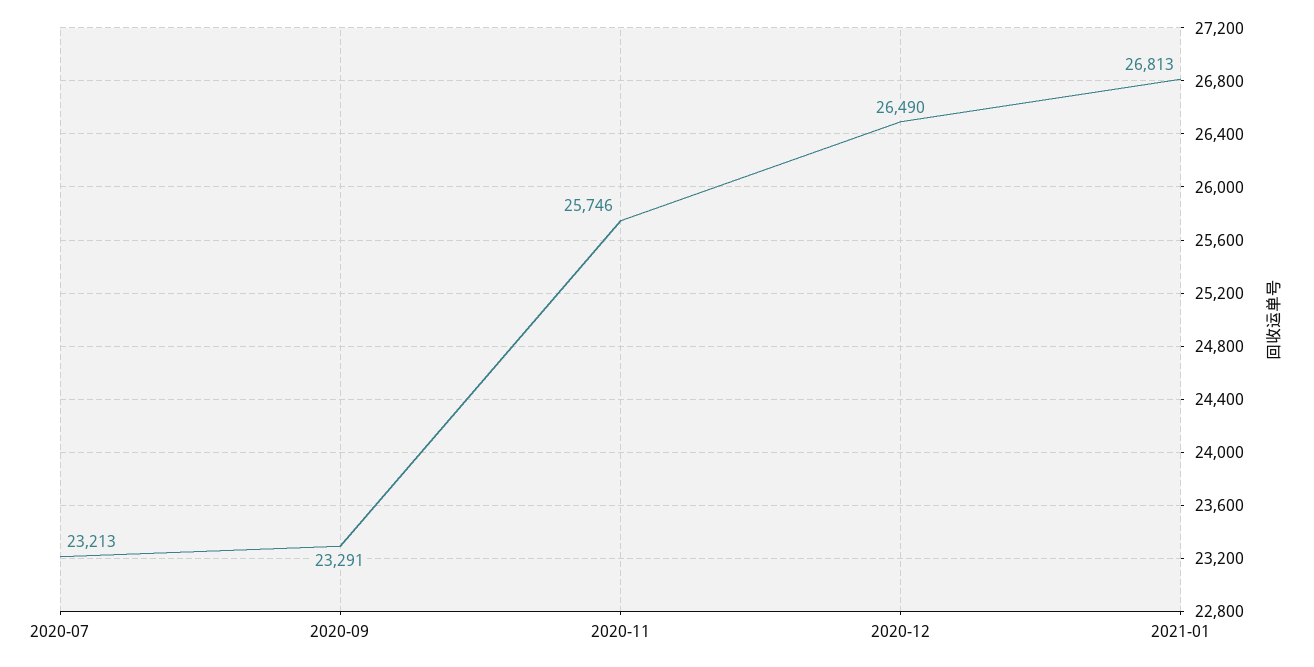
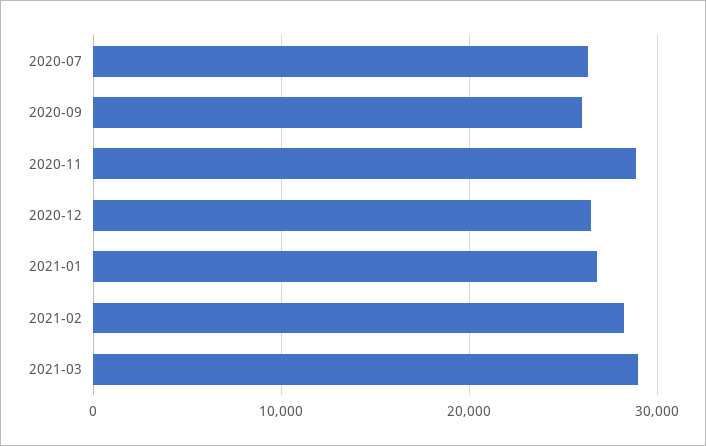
2020-07: 23213 -> 26000
2020-09: 23291 -> 26000
2020-11: 25746 -> 29000
2021-02: none -> 28000
2021-03: none -> 29000

